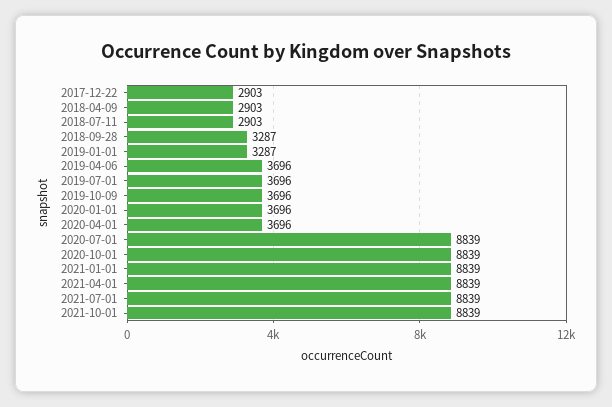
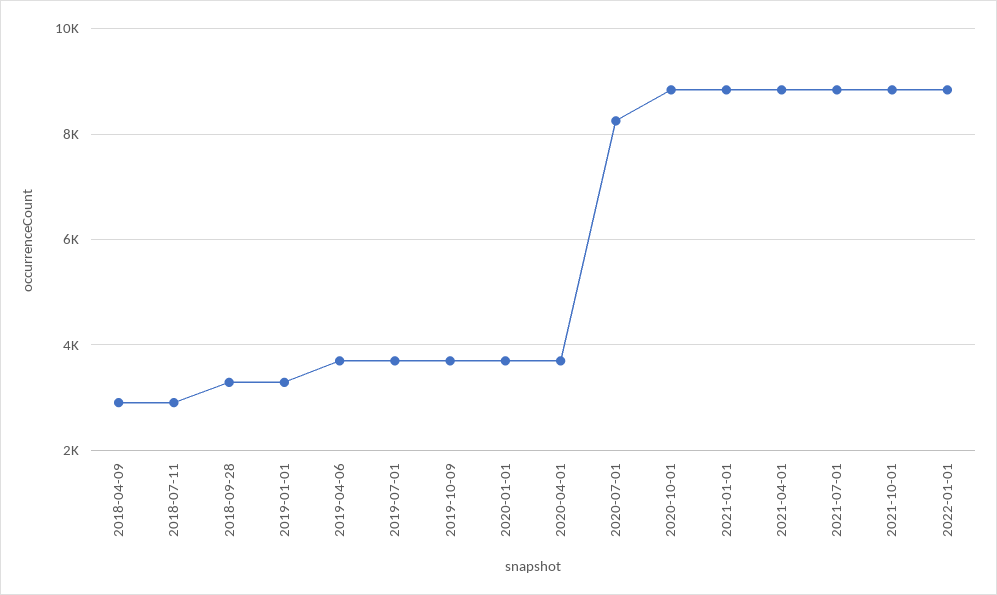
2017-12-22: 2903 -> none
2020-07-01: 8839 -> 8200
2022-01-01: none -> 8800

